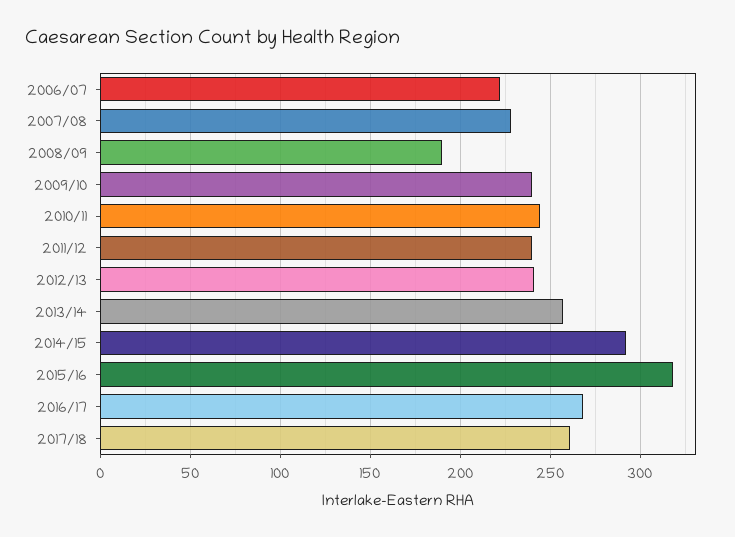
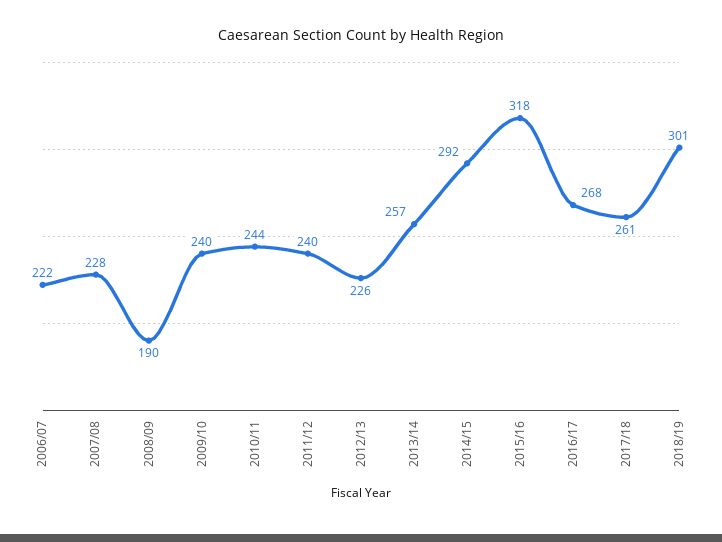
2012/13: 240 -> 226
2018/19: none -> 301

